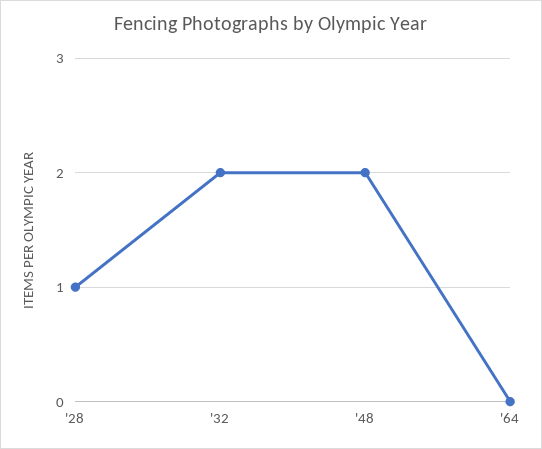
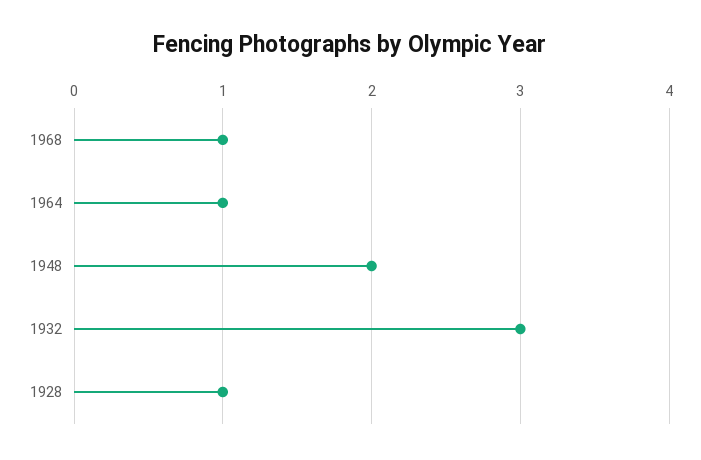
'32: 2 -> 3
'64: 0 -> 1
1968: none -> 1

